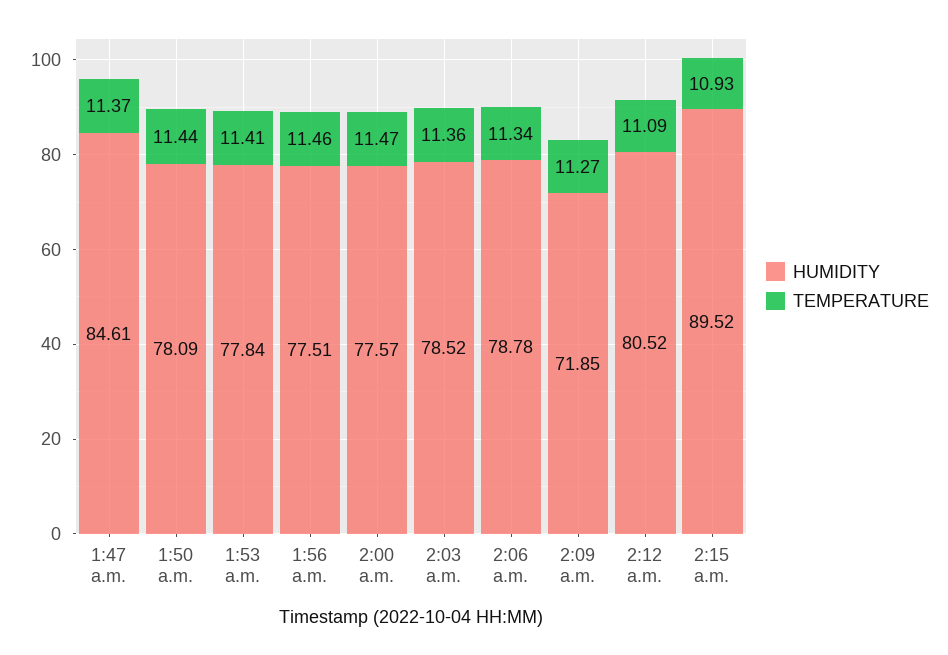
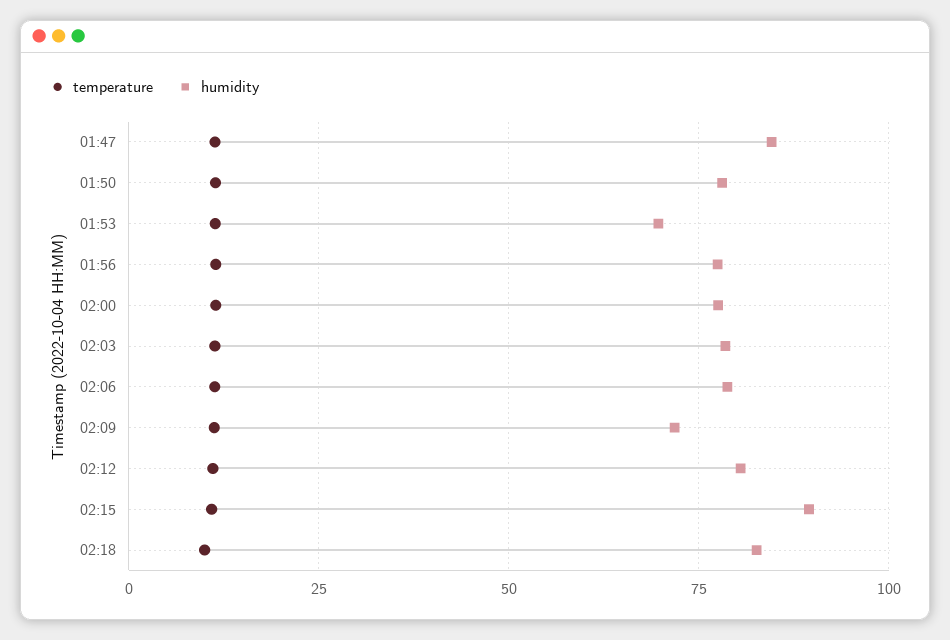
HUMIDITY, 1:53 a.m.: 77.84 -> 70
TEMPERATURE, 02:18: none -> 10
HUMIDITY, 02:18: none -> 82.5

